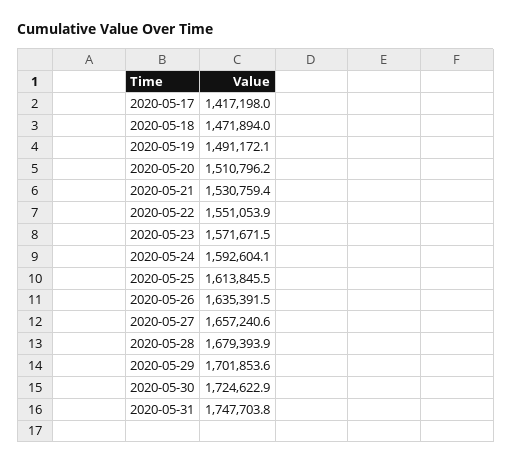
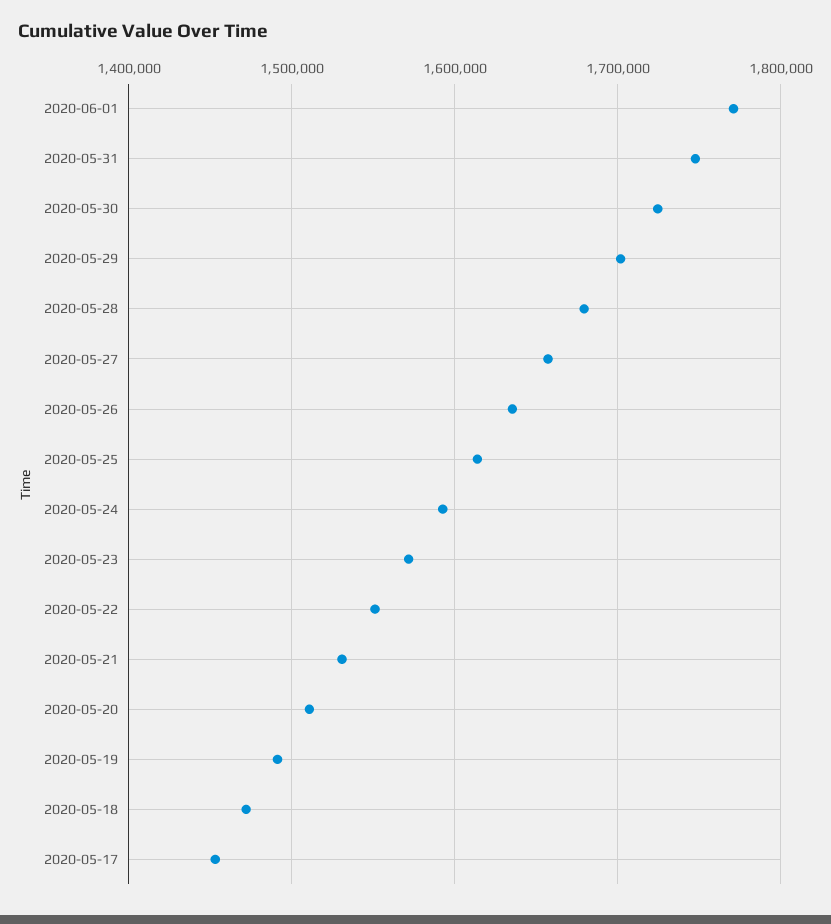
2020-05-17: 1417198 -> 1450000
2020-06-01: none -> 1770000

